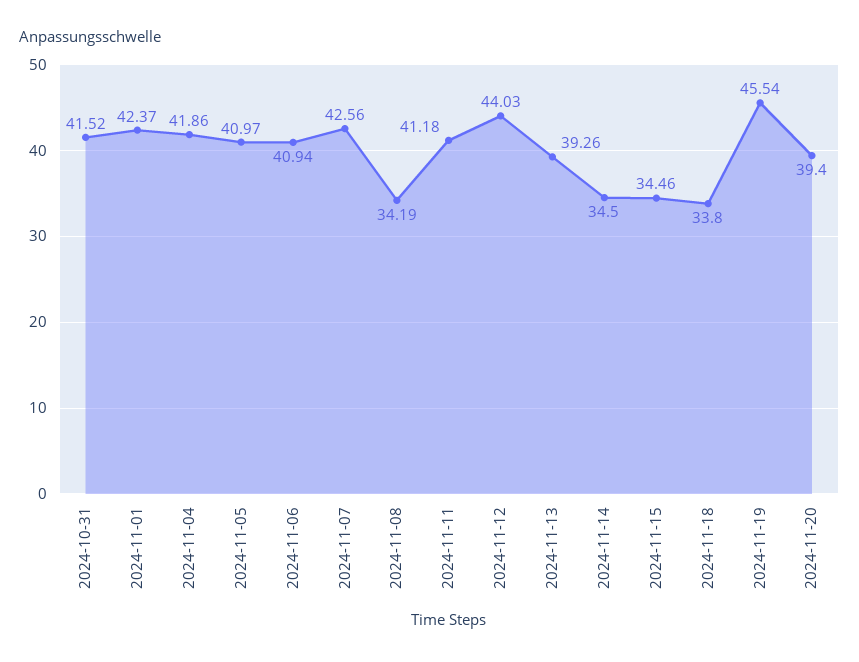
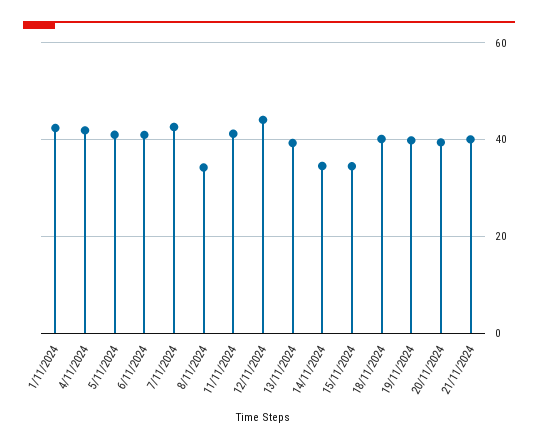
2024-10-31: 41.52 -> none
2024-11-18: 33.8 -> 40
2024-11-19: 45.54 -> 40
21/11/2024: none -> 40

